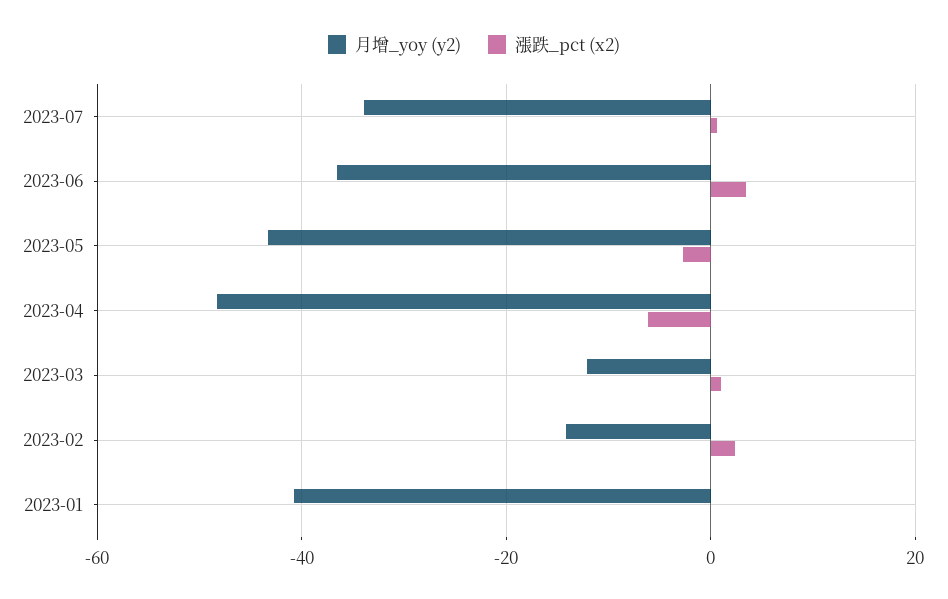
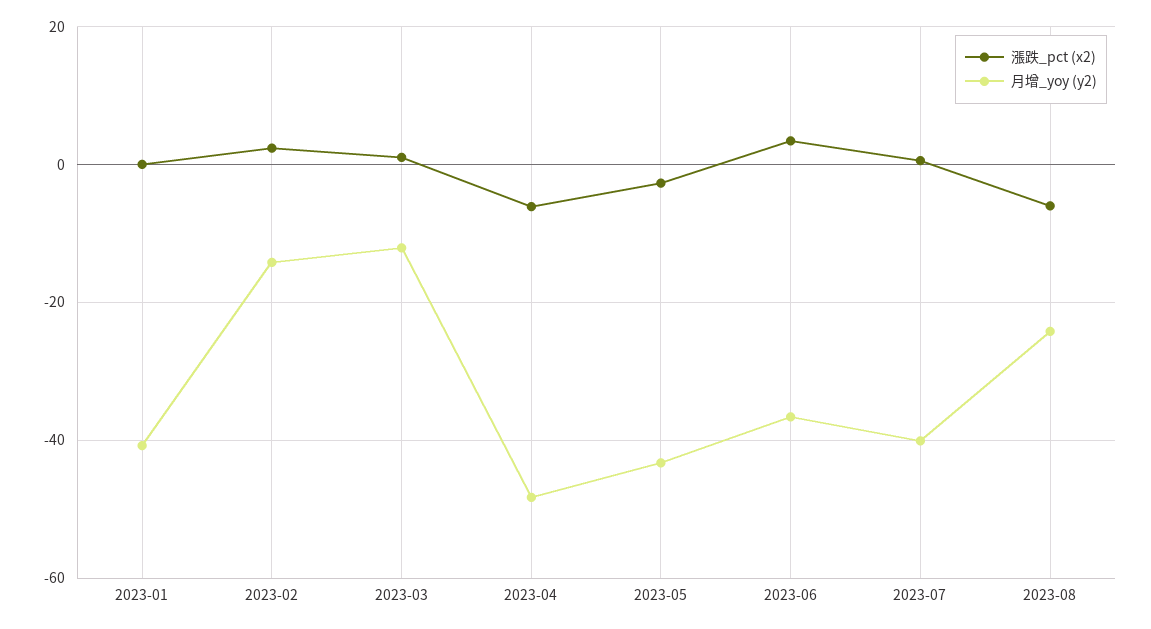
月增_yoy (y2), 2023-07: -34 -> -40
漲跌_pct (x2), 2023-08: none -> -6
月增_yoy (y2), 2023-08: none -> -24

